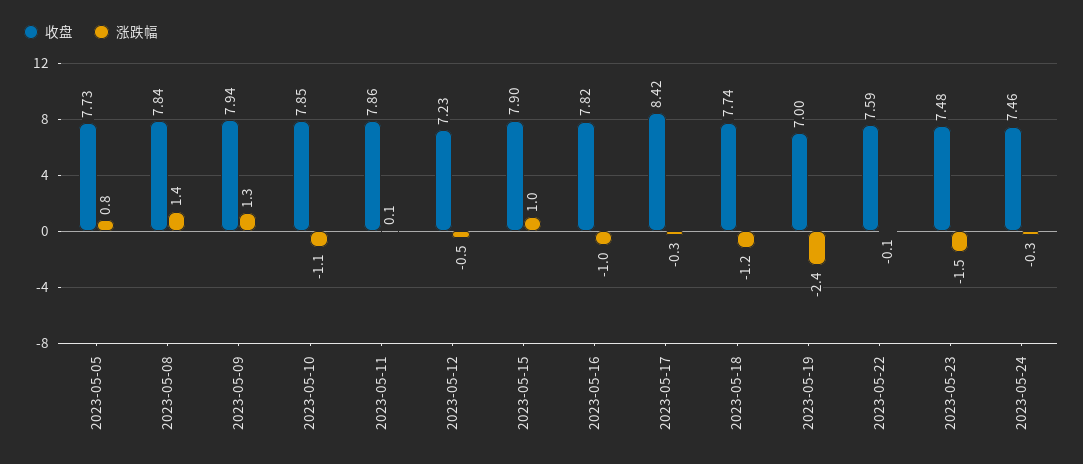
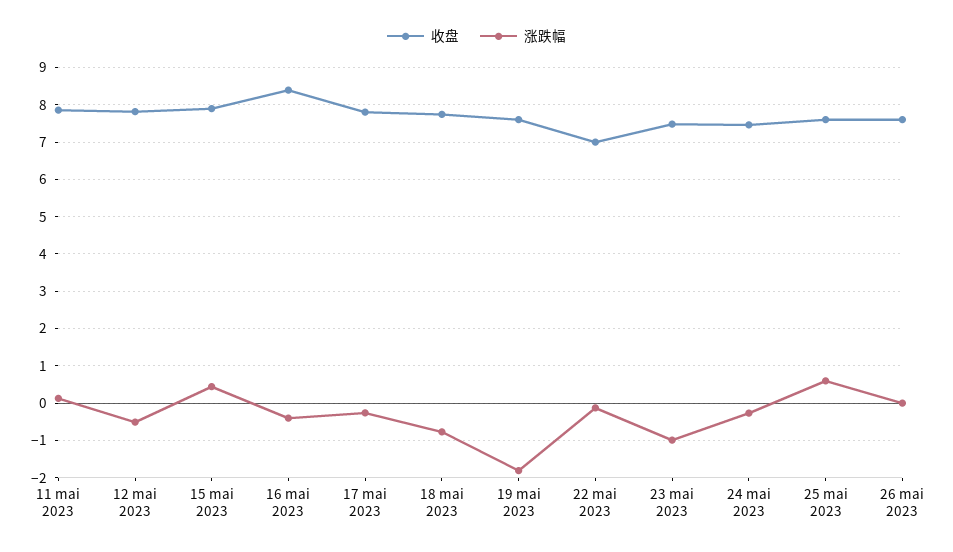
收盘, 2023-05-05: 7.73 -> none
涨跌幅, 2023-05-05: 0.8 -> none
收盘, 2023-05-08: 7.84 -> none
涨跌幅, 2023-05-08: 1.4 -> none
收盘, 2023-05-09: 7.94 -> none
涨跌幅, 2023-05-09: 1.3 -> none
收盘, 2023-05-10: 7.85 -> none
涨跌幅, 2023-05-10: -1.1 -> none
收盘, 2023-05-12: 7.23 -> 7.8
涨跌幅, 2023-05-15: 1 -> 0.4
收盘, 2023-05-16: 7.82 -> 8.4
涨跌幅, 2023-05-16: -1 -> -0.4
收盘, 2023-05-17: 8.42 -> 7.8
涨跌幅, 2023-05-18: -1.2 -> -0.8
收盘, 2023-05-19: 7 -> 7.6
涨跌幅, 2023-05-19: -2.4 -> -1.8
收盘, 2023-05-22: 7.59 -> 7
涨跌幅, 2023-05-23: -1.5 -> -1
收盘, 25 mai 2023: none -> 7.6
涨跌幅, 25 mai 2023: none -> 0.6
收盘, 26 mai 2023: none -> 7.6
涨跌幅, 26 mai 2023: none -> 0

